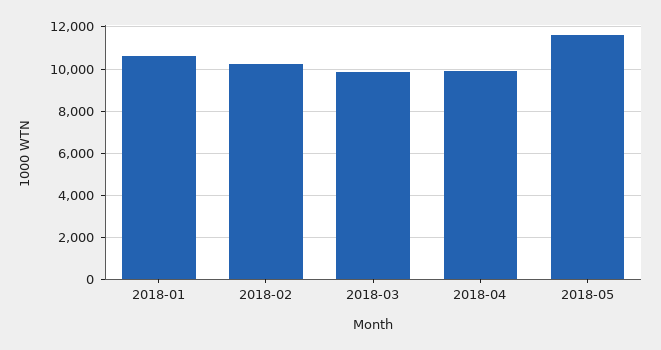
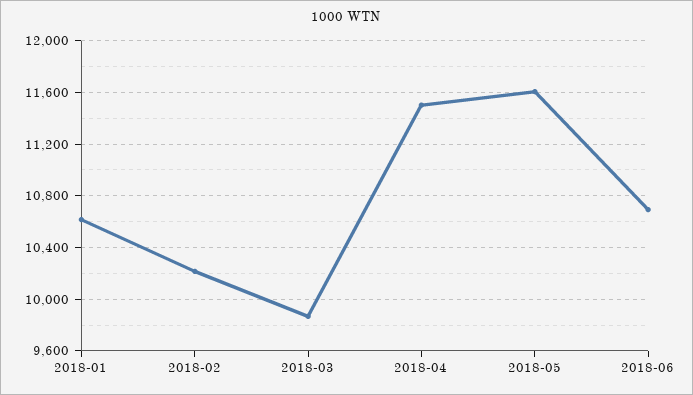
2018-04: 10000 -> 11500
2018-06: none -> 10700

